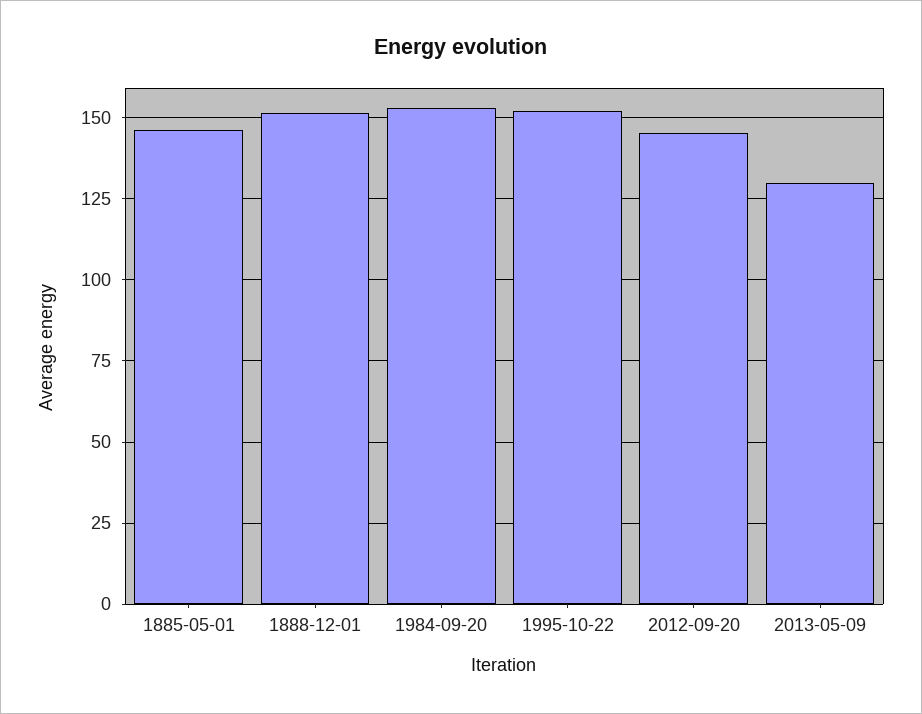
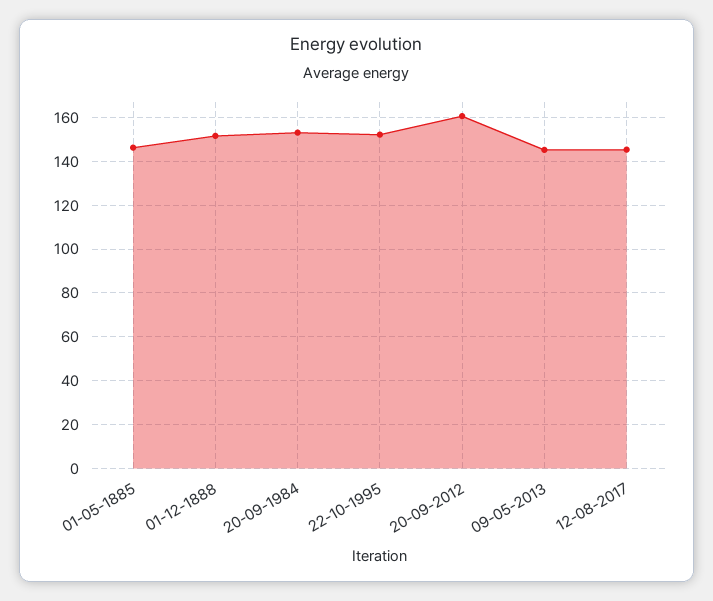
2012-09-20: 145 -> 160
2013-05-09: 130 -> 145
12-08-2017: none -> 145

